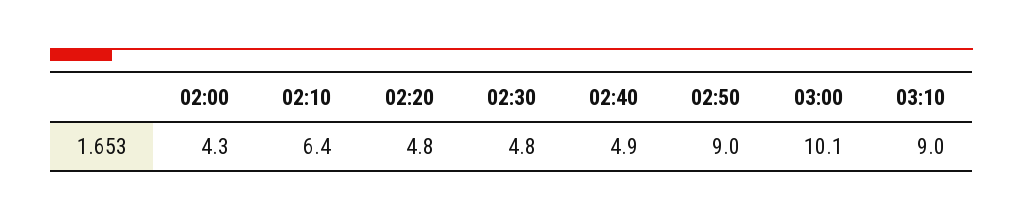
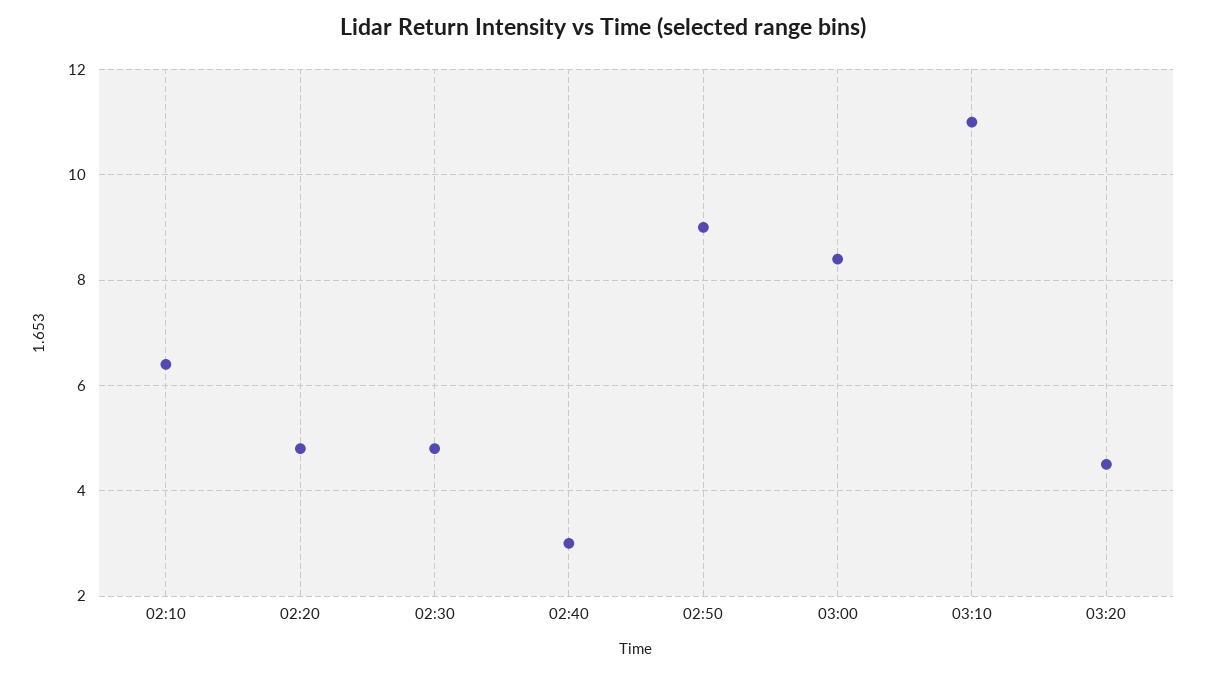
02:00: 4.3 -> none
02:40: 4.9 -> 3
03:00: 10.1 -> 8.5
03:10: 9 -> 11
03:20: none -> 4.5

